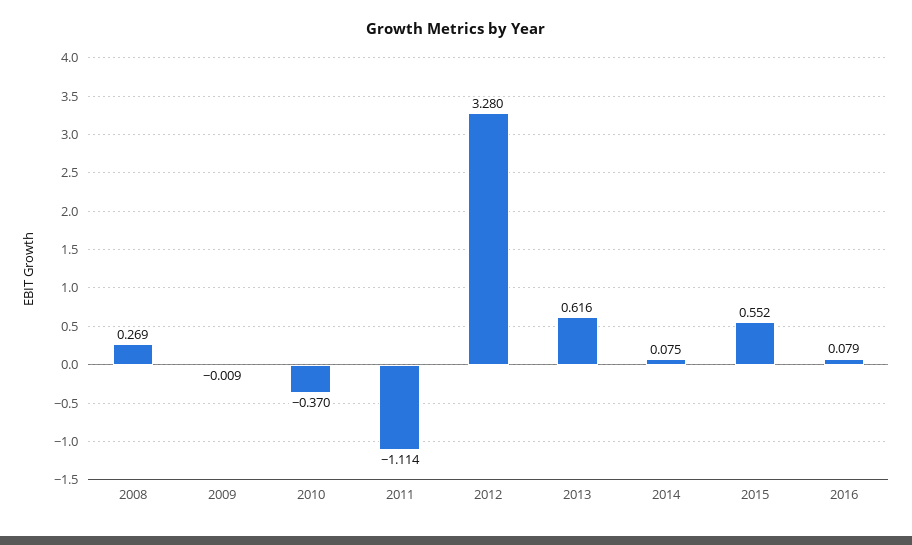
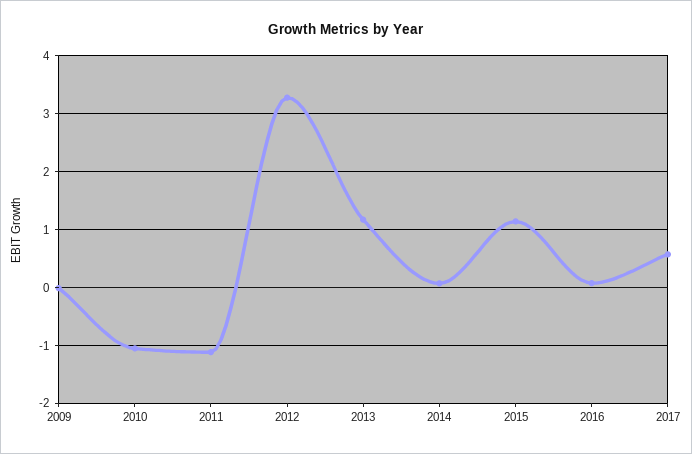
2008: 0.269 -> none
2010: -0.37 -> -1
2013: 0.616 -> 1.2
2015: 0.552 -> 1.2
2017: none -> 0.6

